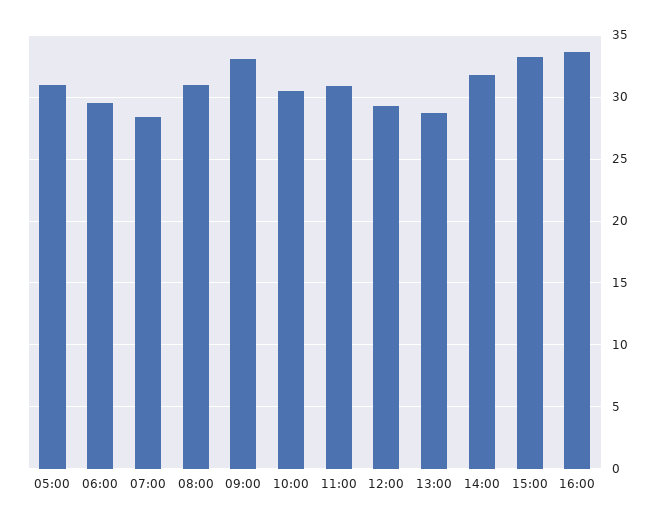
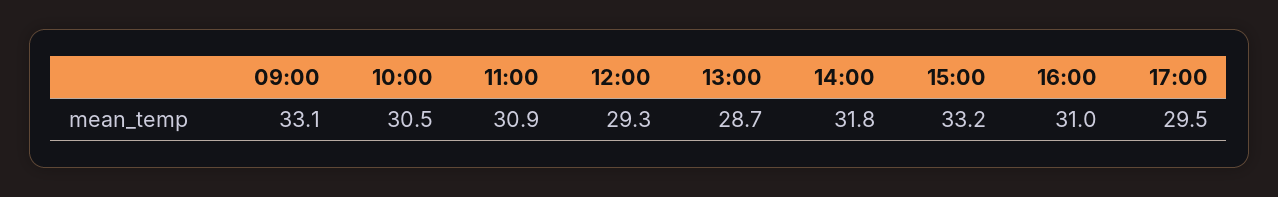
05:00: 31 -> none
06:00: 29.5 -> none
07:00: 28.5 -> none
08:00: 31 -> none
16:00: 33.5 -> 31
17:00: none -> 29.5

